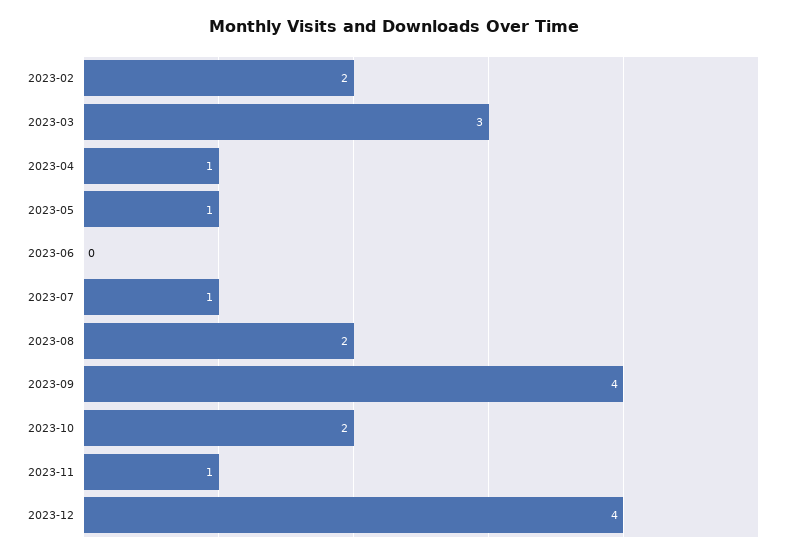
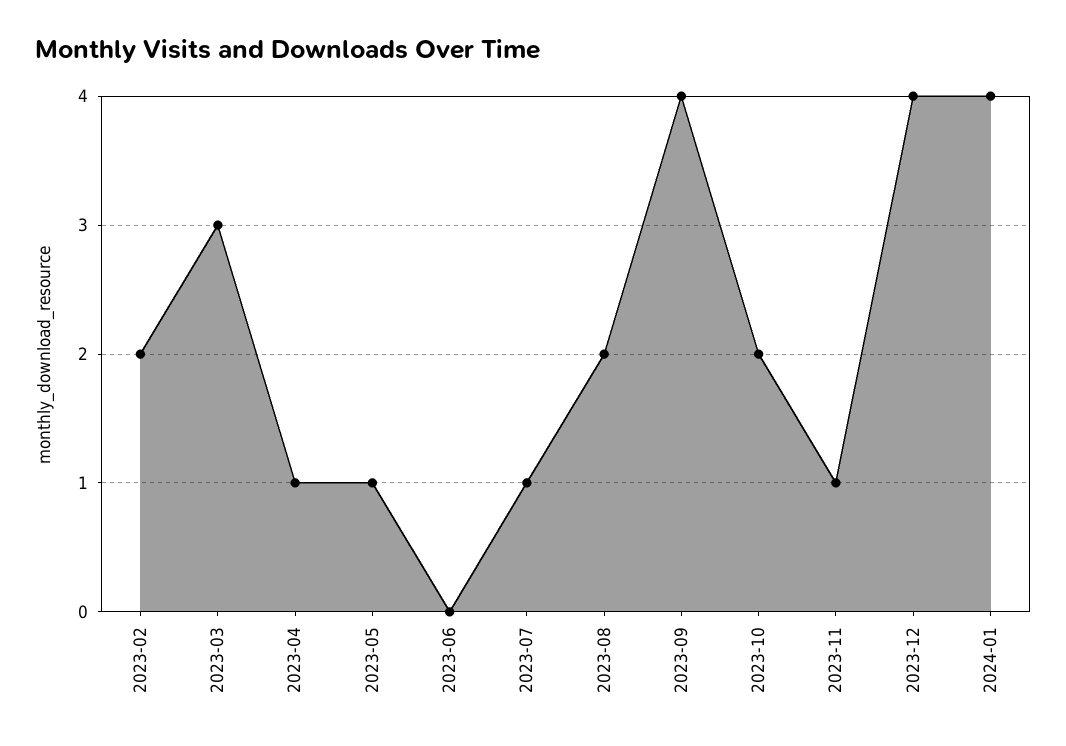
2024-01: none -> 4

